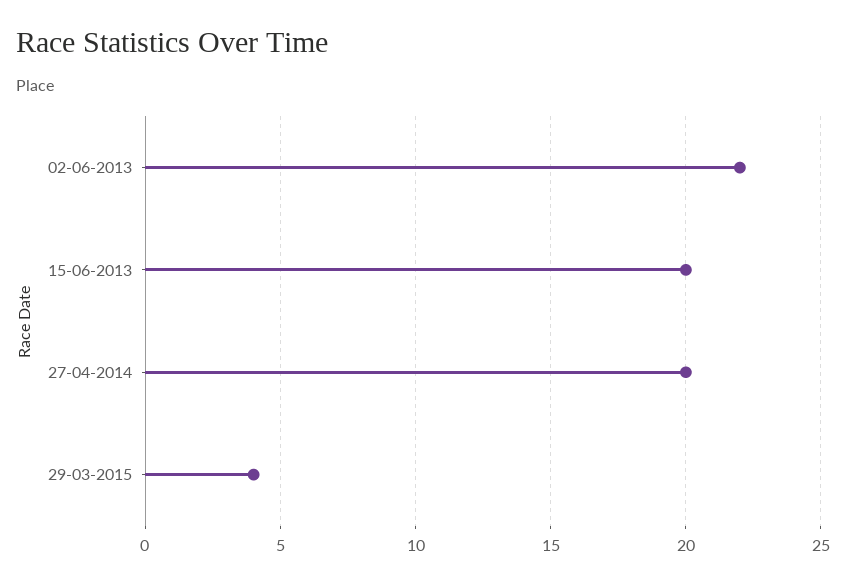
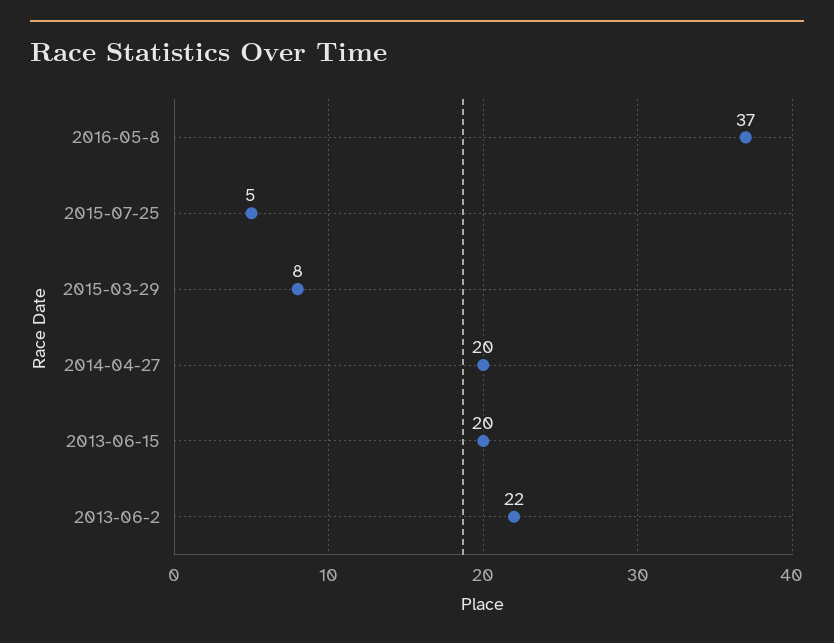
29-03-2015: 4 -> 8
2016-05-8: none -> 37
2015-07-25: none -> 5

